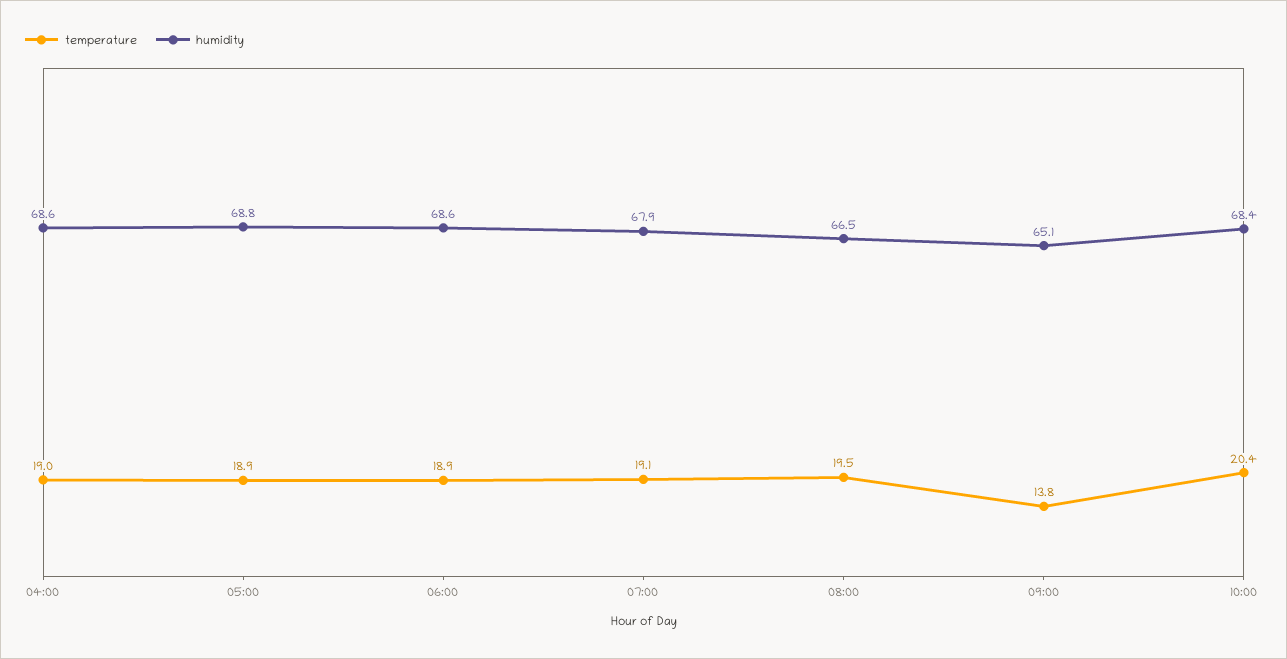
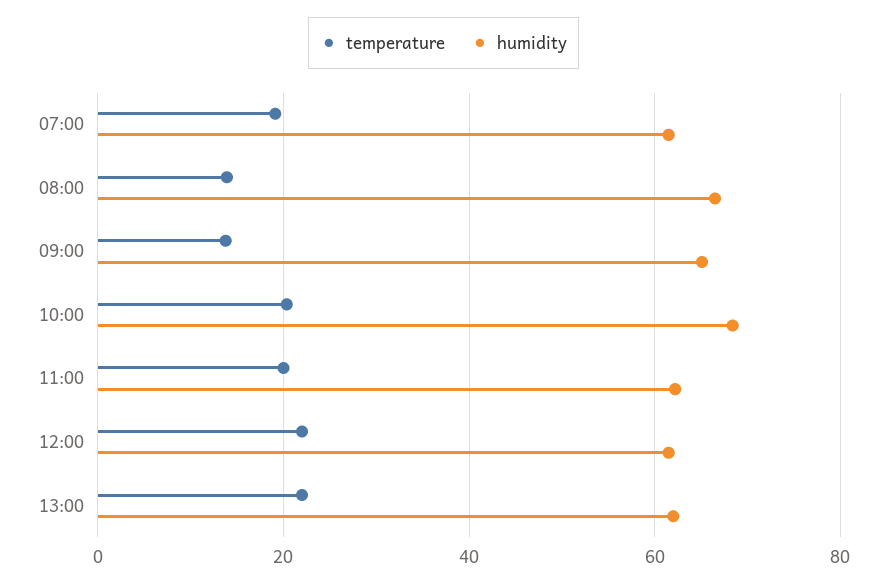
temperature, 04:00: 19 -> none
humidity, 04:00: 68.6 -> none
temperature, 05:00: 18.9 -> none
humidity, 05:00: 68.8 -> none
temperature, 06:00: 18.9 -> none
humidity, 06:00: 68.6 -> none
humidity, 07:00: 67.9 -> 62
temperature, 08:00: 19.5 -> 14
temperature, 11:00: none -> 20
humidity, 11:00: none -> 62
temperature, 12:00: none -> 22
humidity, 12:00: none -> 62
temperature, 13:00: none -> 22
humidity, 13:00: none -> 62

